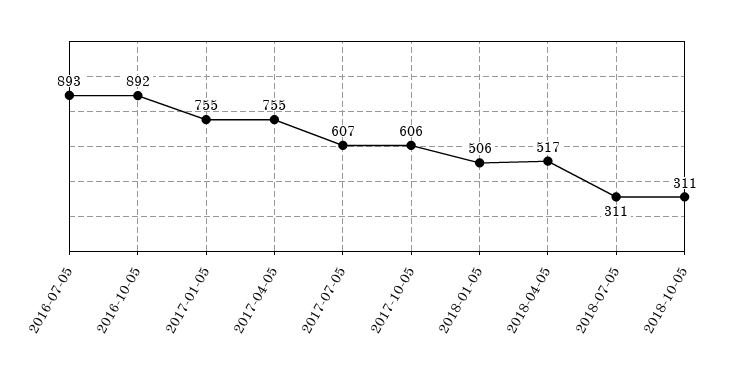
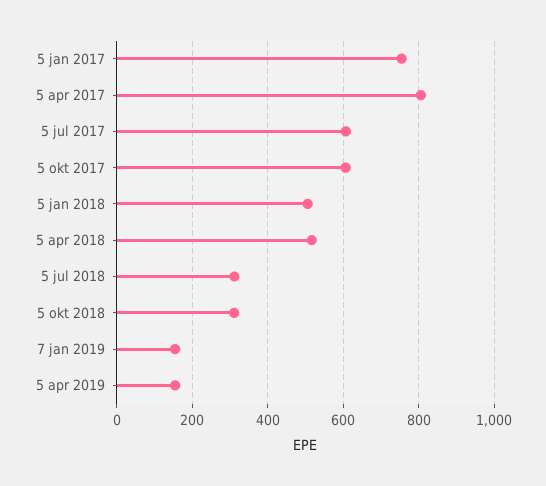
2016-07-05: 893 -> none
2016-10-05: 892 -> none
2017-04-05: 755 -> 800
7 jan 2019: none -> 160
5 apr 2019: none -> 160

